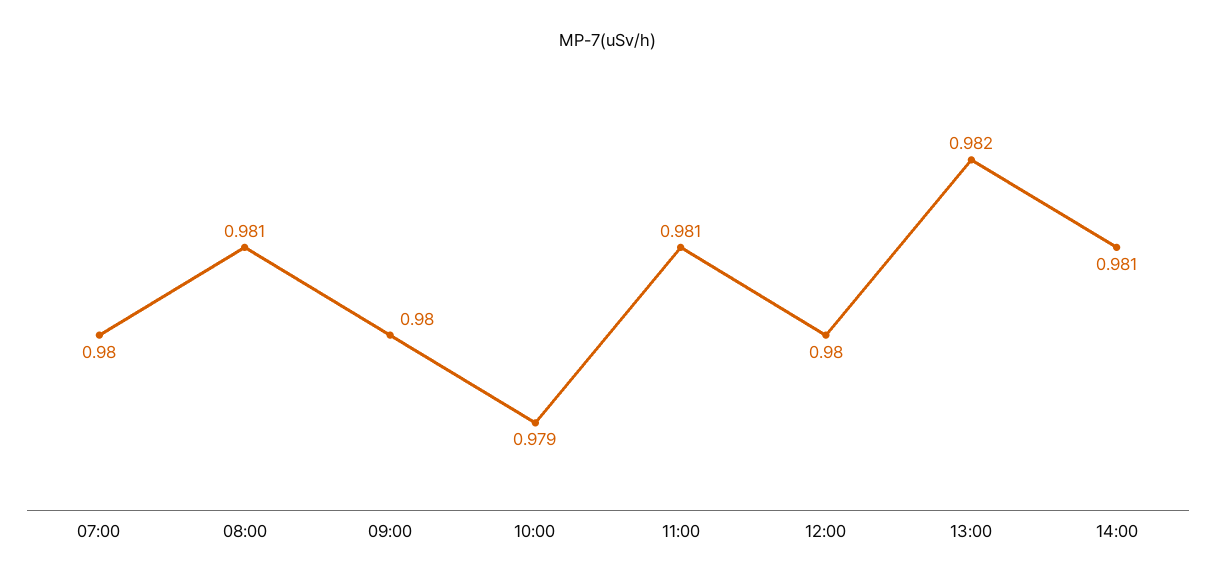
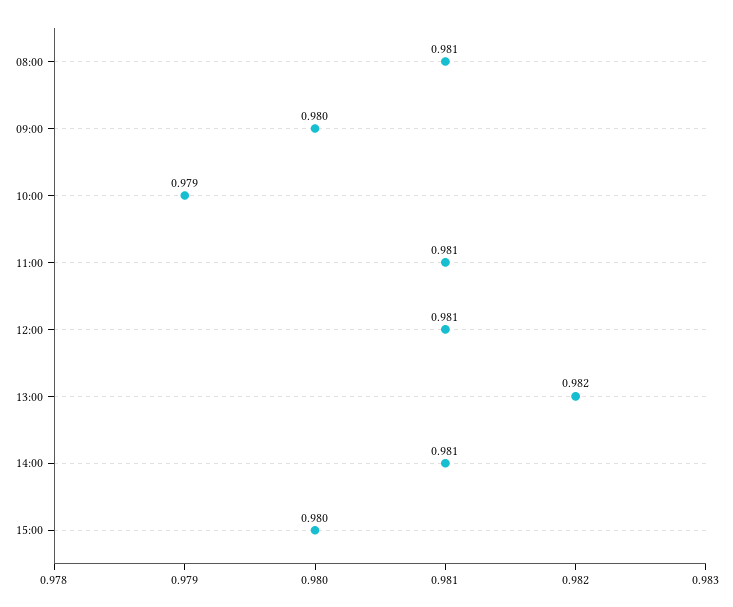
07:00: 0.98 -> none
12:00: 0.98 -> 0.981
15:00: none -> 0.98

